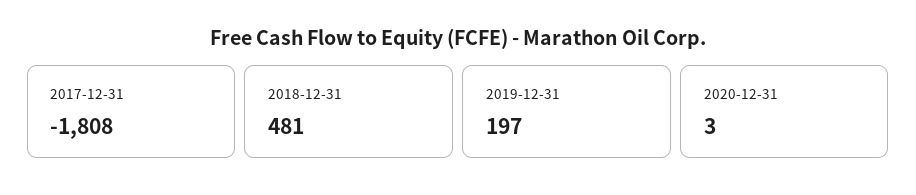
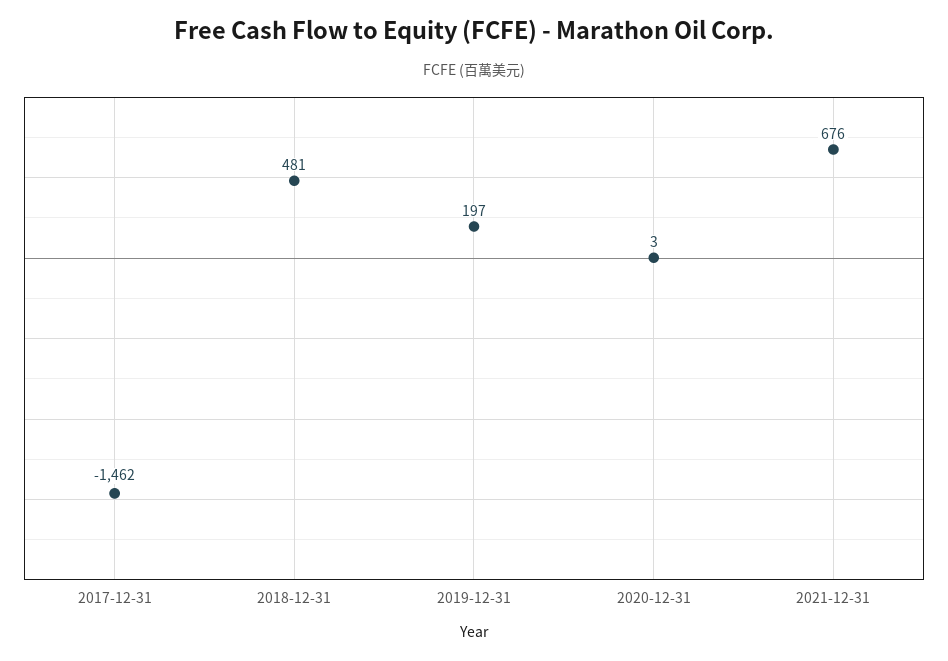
2017-12-31: -1808 -> -1462
2021-12-31: none -> 676

